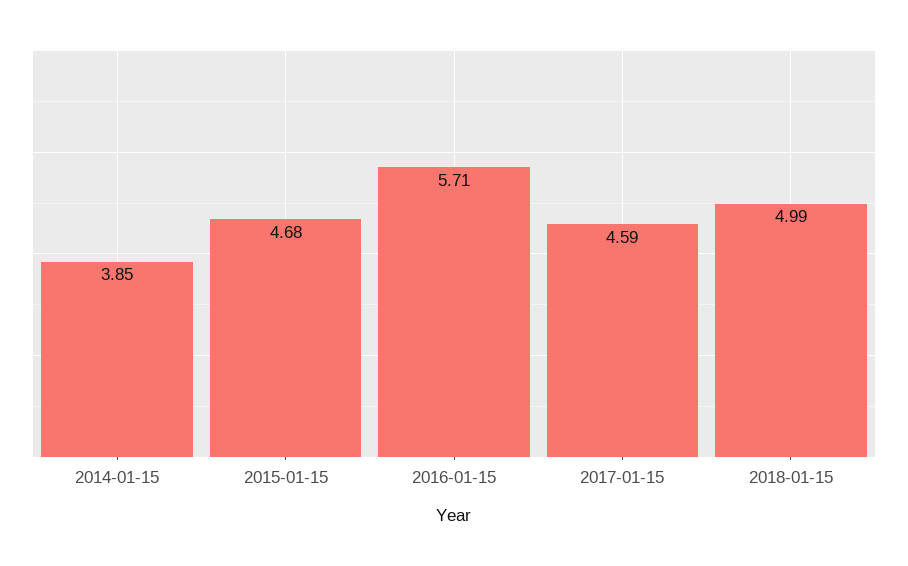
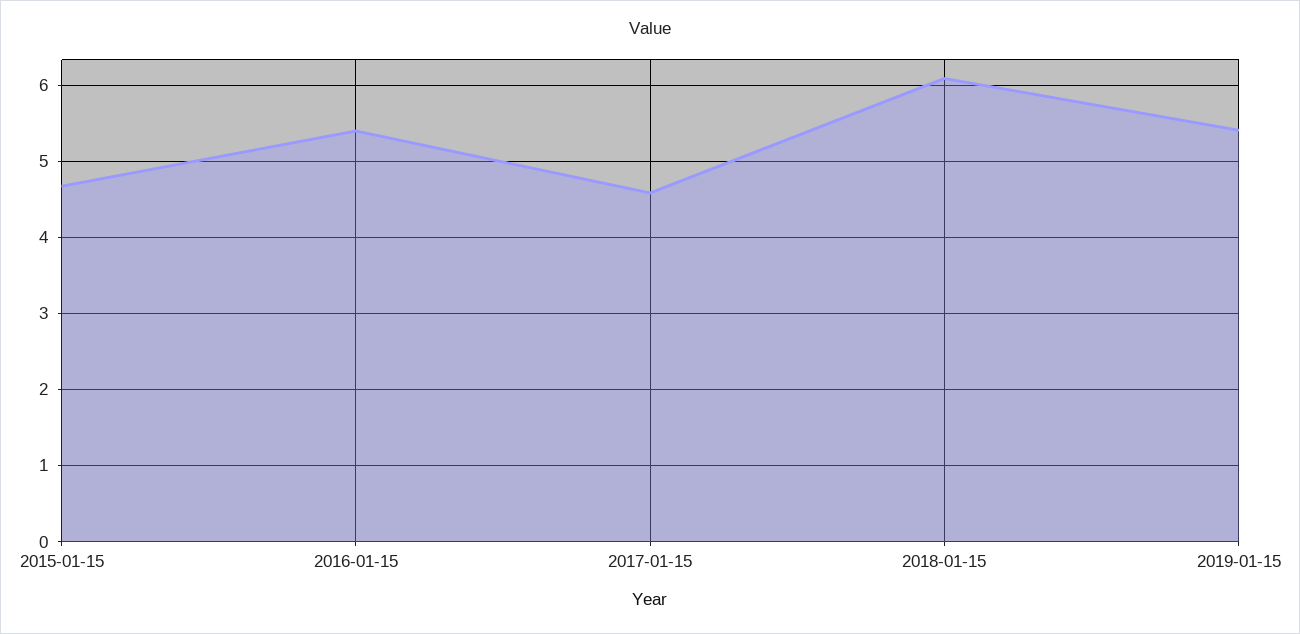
2014-01-15: 3.85 -> none
2016-01-15: 5.71 -> 5.4
2018-01-15: 4.99 -> 6.1
2019-01-15: none -> 5.4

